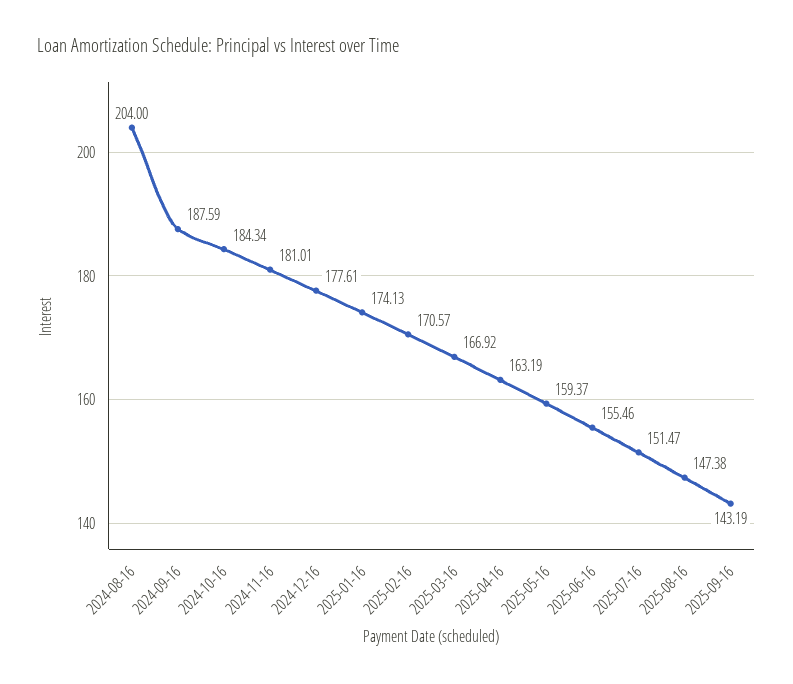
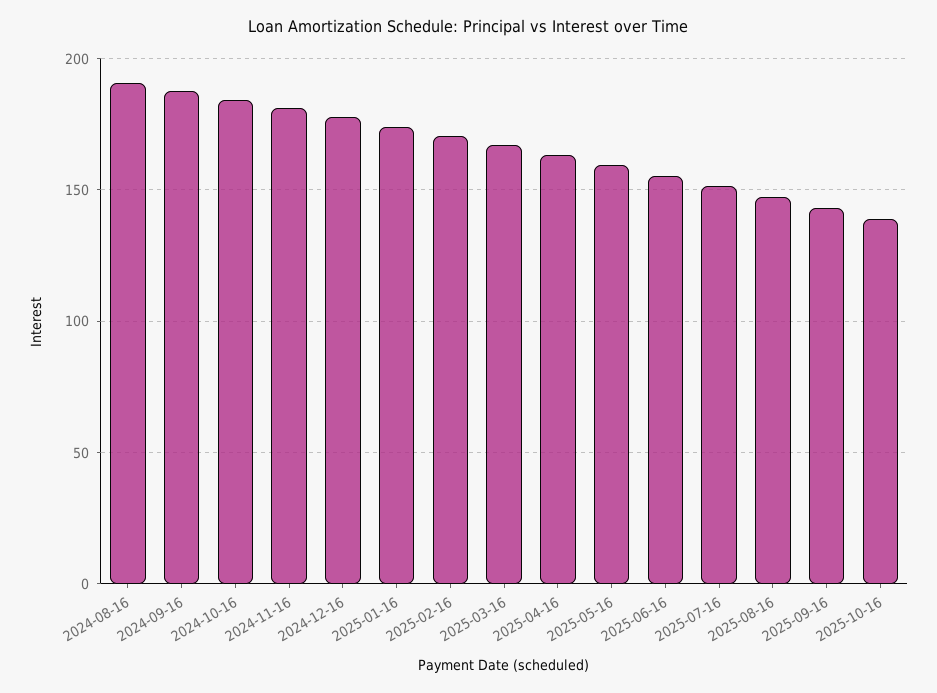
2024-08-16: 204 -> 190
2025-10-16: none -> 140

